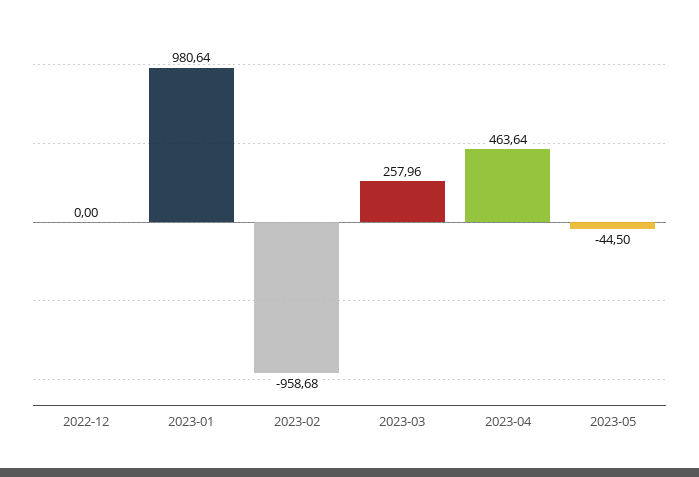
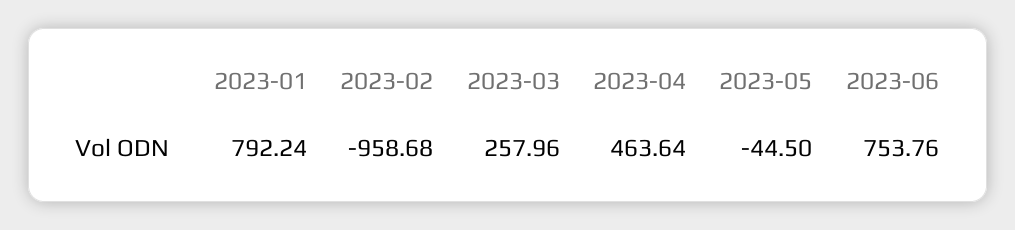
2022-12: 0 -> none
2023-01: 980.64 -> 792.24
2023-06: none -> 753.76

